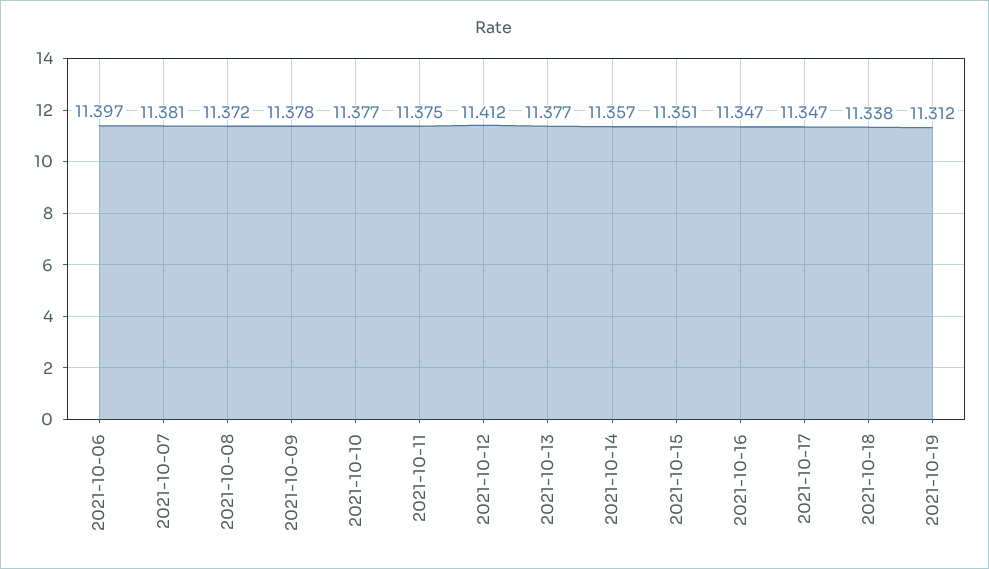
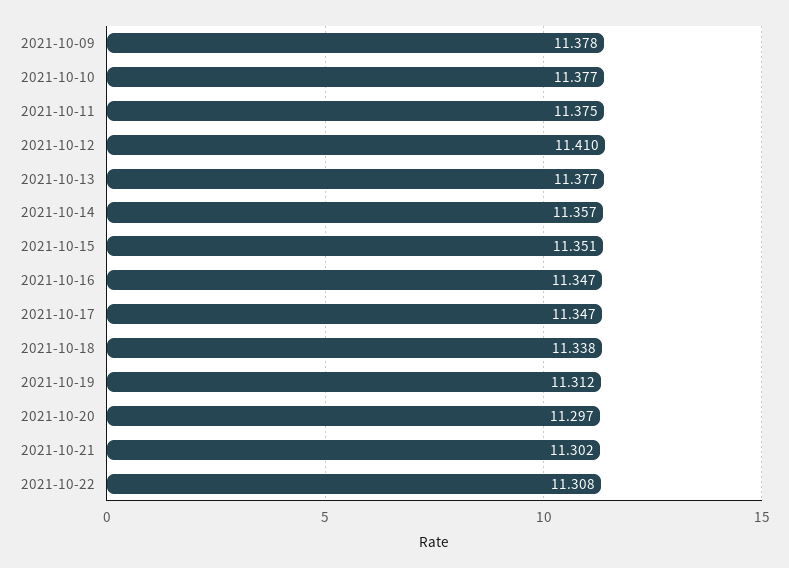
2021-10-06: 11.397 -> none
2021-10-07: 11.381 -> none
2021-10-08: 11.372 -> none
2021-10-12: 11.412 -> 11.41
2021-10-20: none -> 11.297
2021-10-21: none -> 11.302
2021-10-22: none -> 11.308

